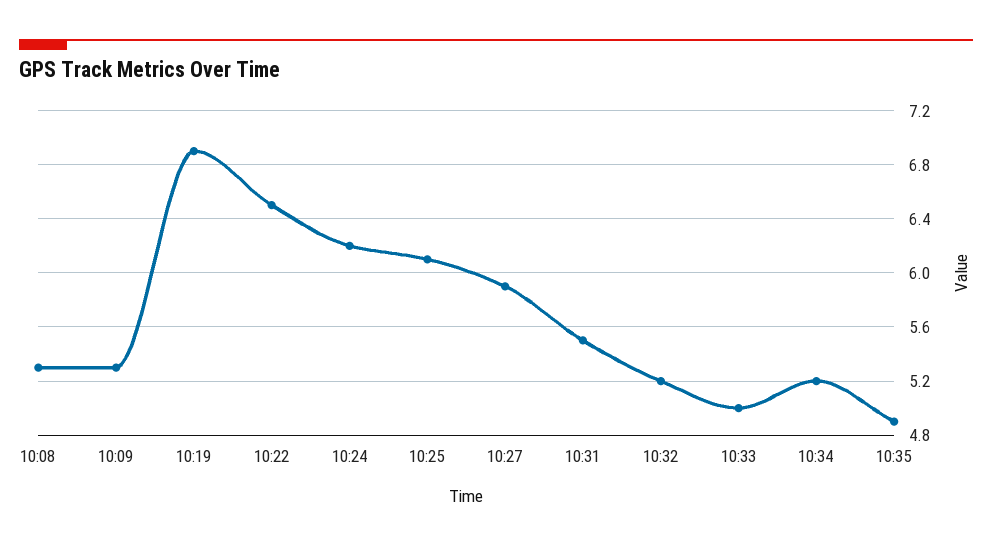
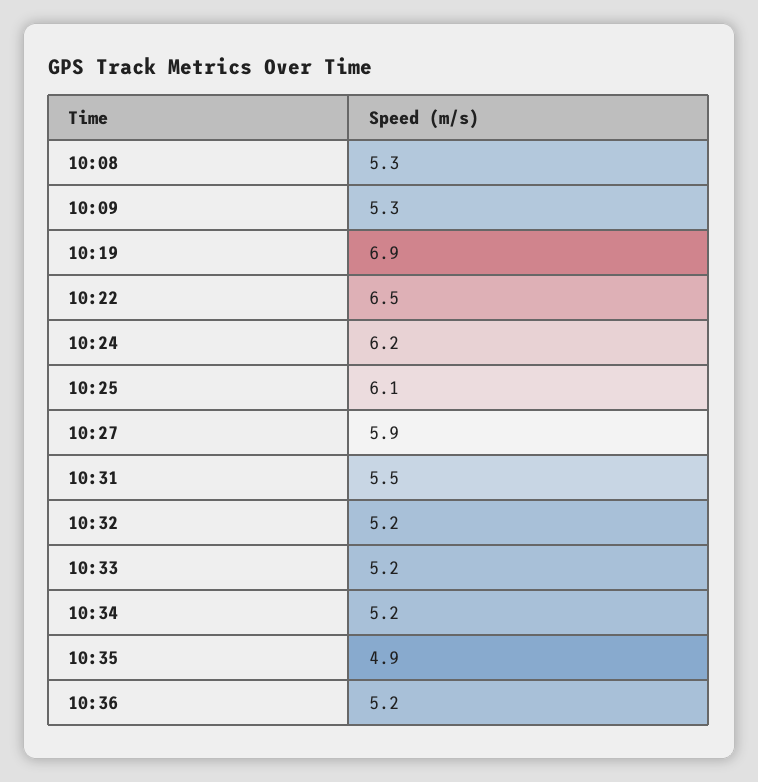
10:33: 5 -> 5.2
10:36: none -> 5.2

